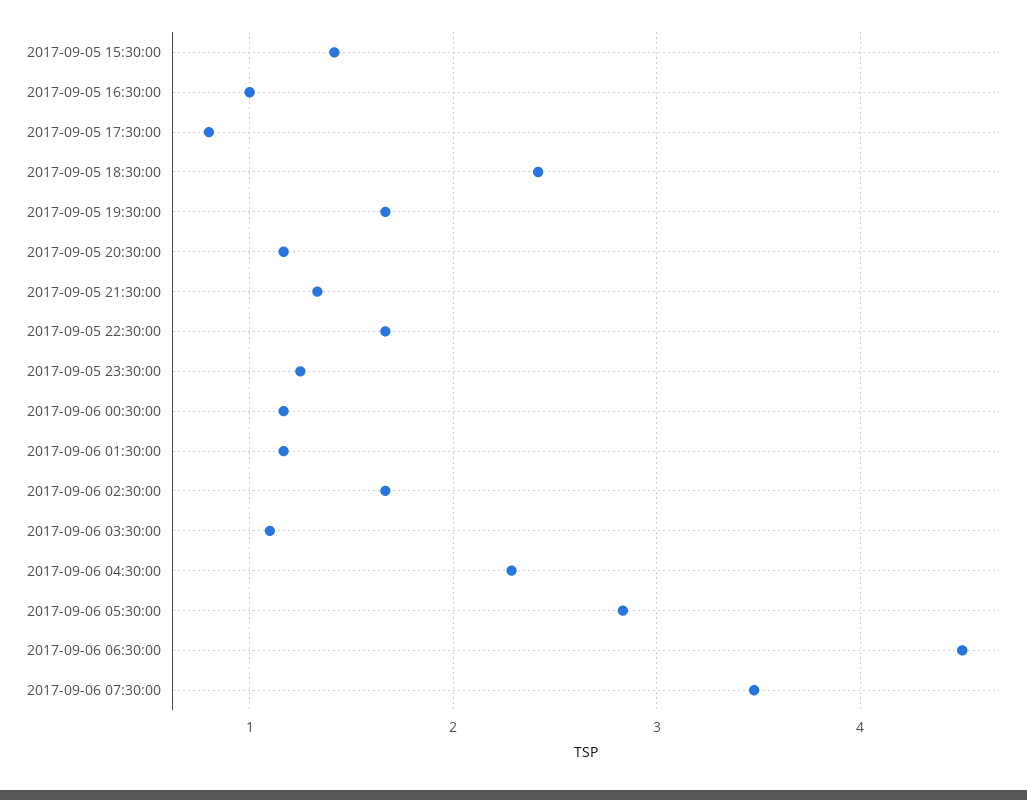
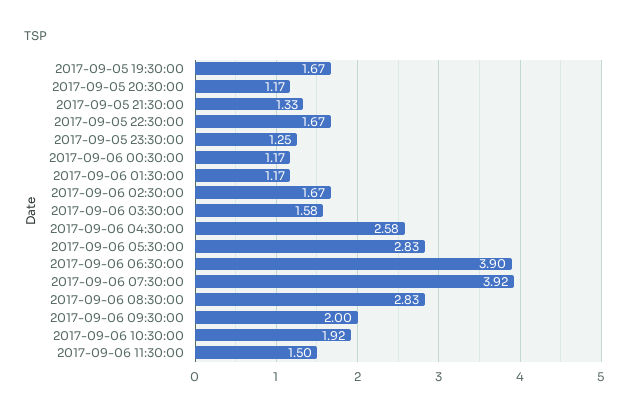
2017-09-05 15:30:00: 1.4 -> none
2017-09-05 16:30:00: 1 -> none
2017-09-05 17:30:00: 0.8 -> none
2017-09-05 18:30:00: 2.4 -> none
2017-09-06 03:30:00: 1.1 -> 1.58
2017-09-06 04:30:00: 2.3 -> 2.58
2017-09-06 06:30:00: 4.5 -> 3.9
2017-09-06 07:30:00: 3.5 -> 3.92
2017-09-06 08:30:00: none -> 2.83
2017-09-06 09:30:00: none -> 2
2017-09-06 10:30:00: none -> 1.92
2017-09-06 11:30:00: none -> 1.5

